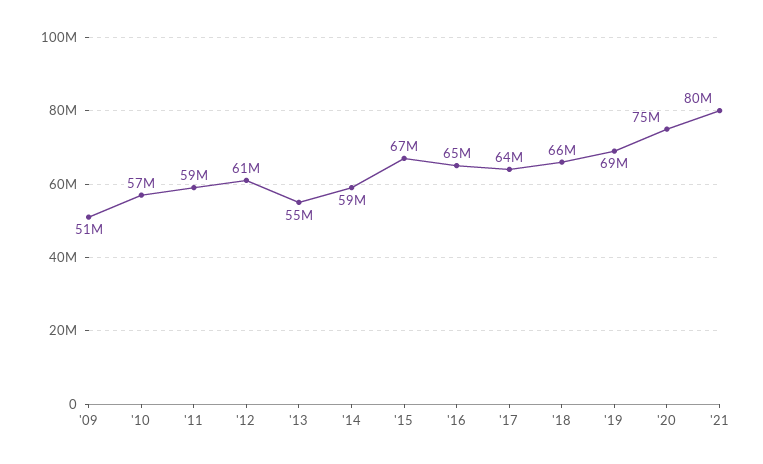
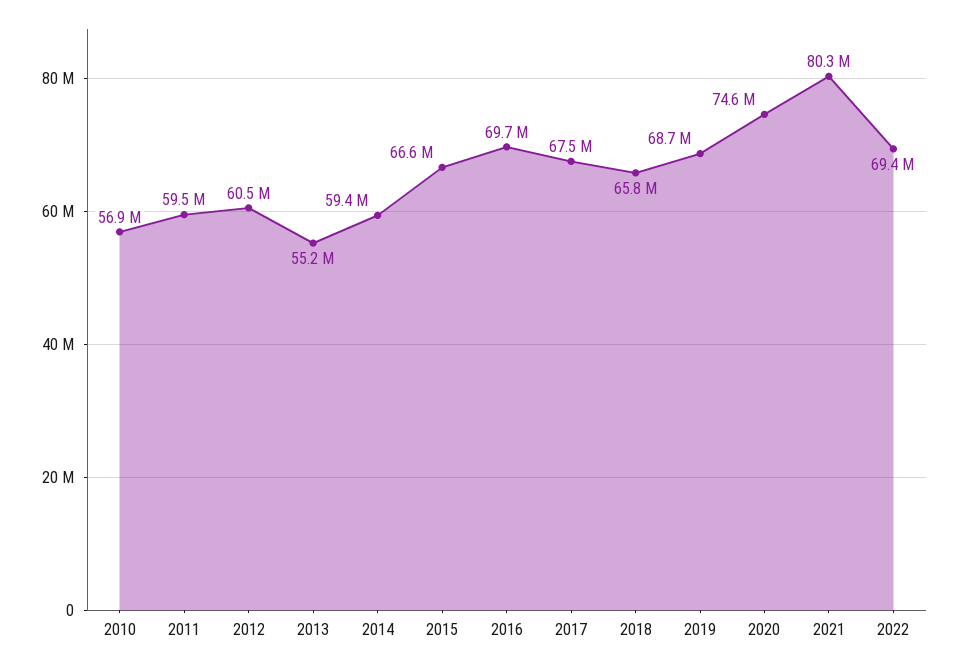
'09: 51000000 -> none
'16: 65000000 -> 69700000
'17: 64000000 -> 67500000
2022: none -> 69400000

